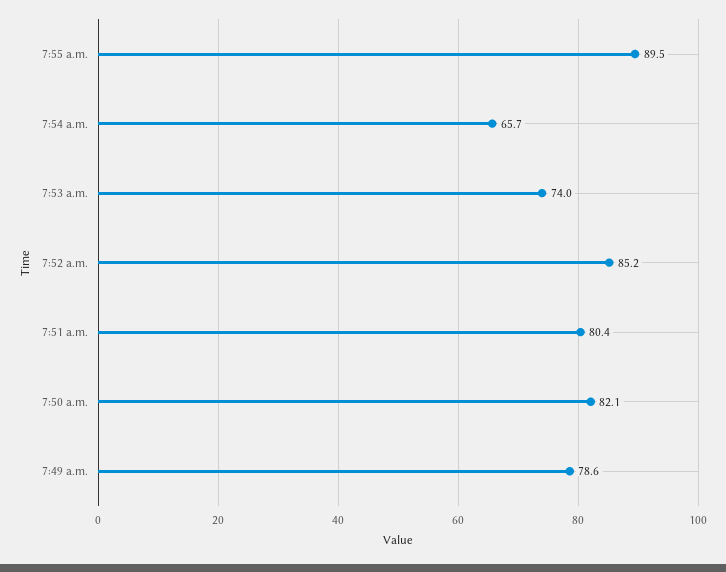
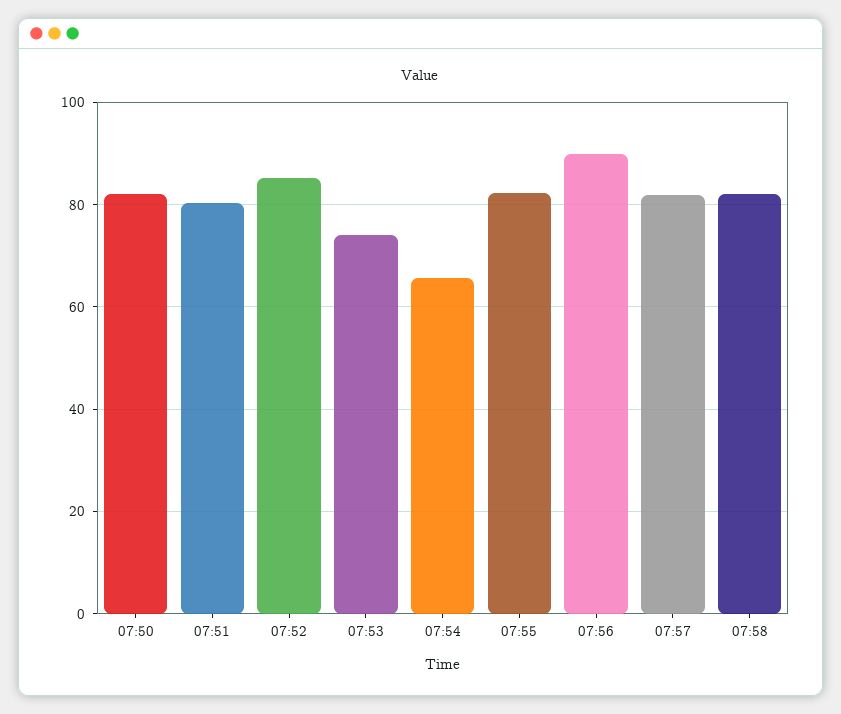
7:55 a.m.: 89.5 -> 82
7:49 a.m.: 78.6 -> none
07:56: none -> 90
07:57: none -> 82
07:58: none -> 82

